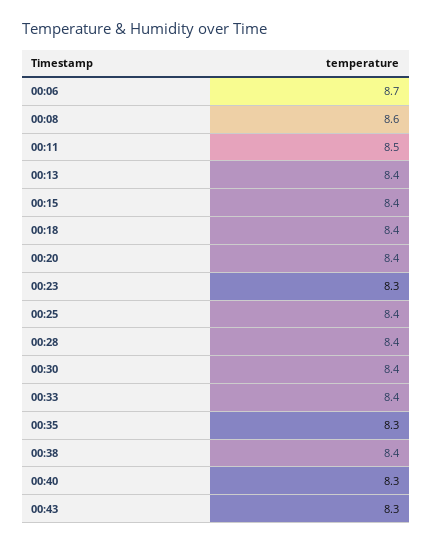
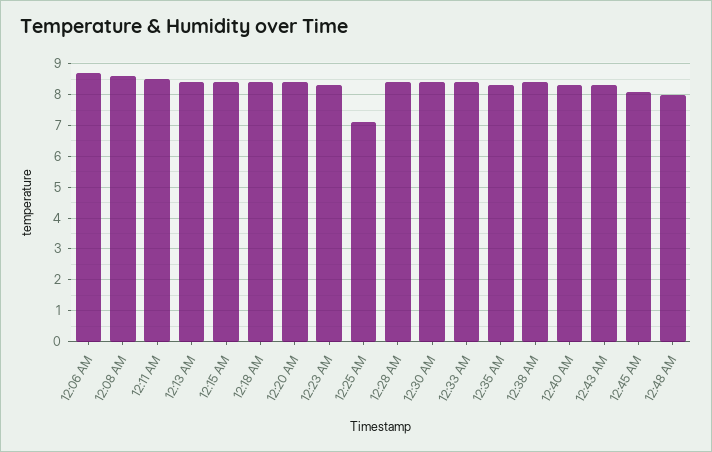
00:25: 8.4 -> 7
12:45 AM: none -> 8
12:48 AM: none -> 8

